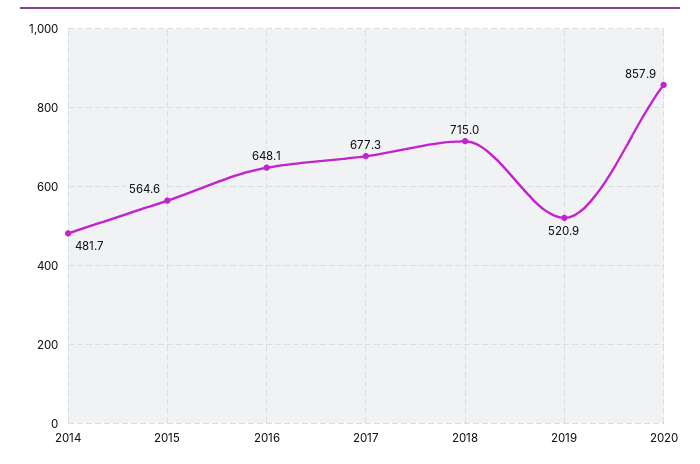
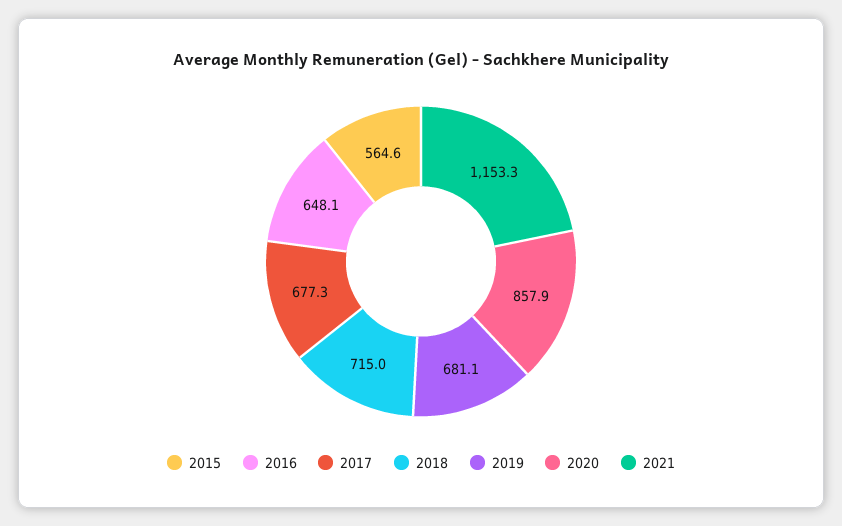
2014: 481.7 -> none
2019: 520.9 -> 681.1
2021: none -> 1153.3

